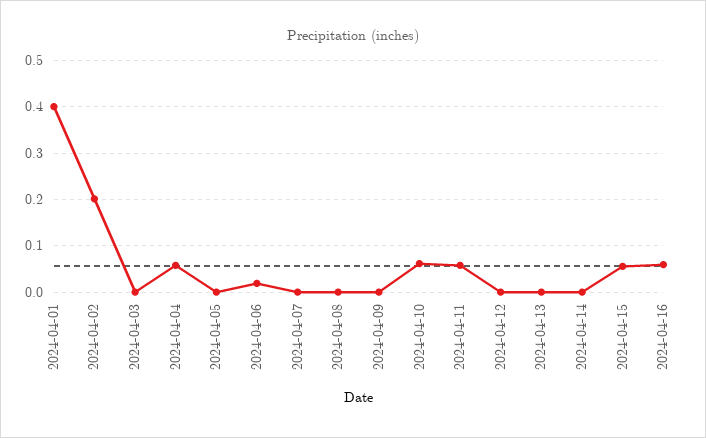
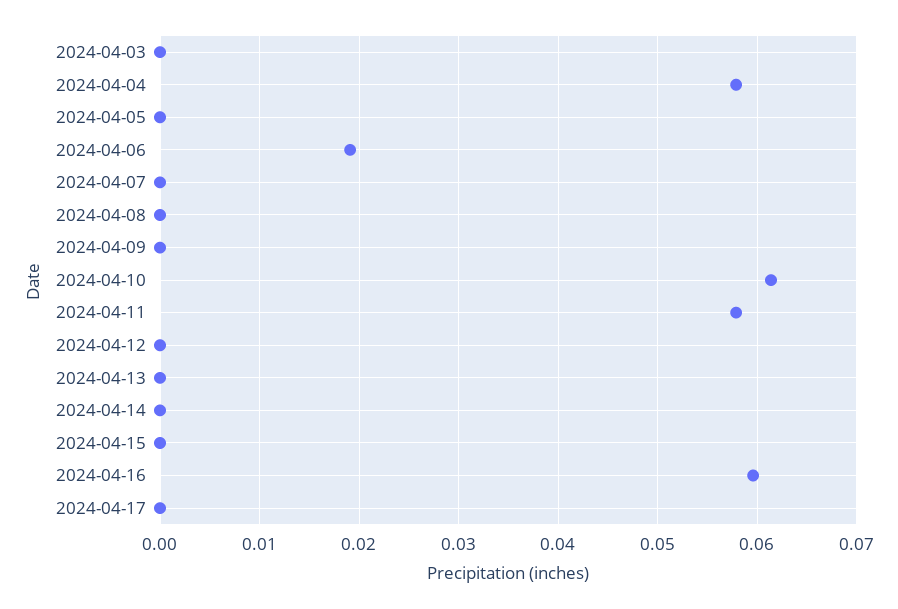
2024-04-01: 0.4 -> none
2024-04-02: 0.2 -> none
2024-04-15: 0.06 -> 0
2024-04-17: none -> 0

